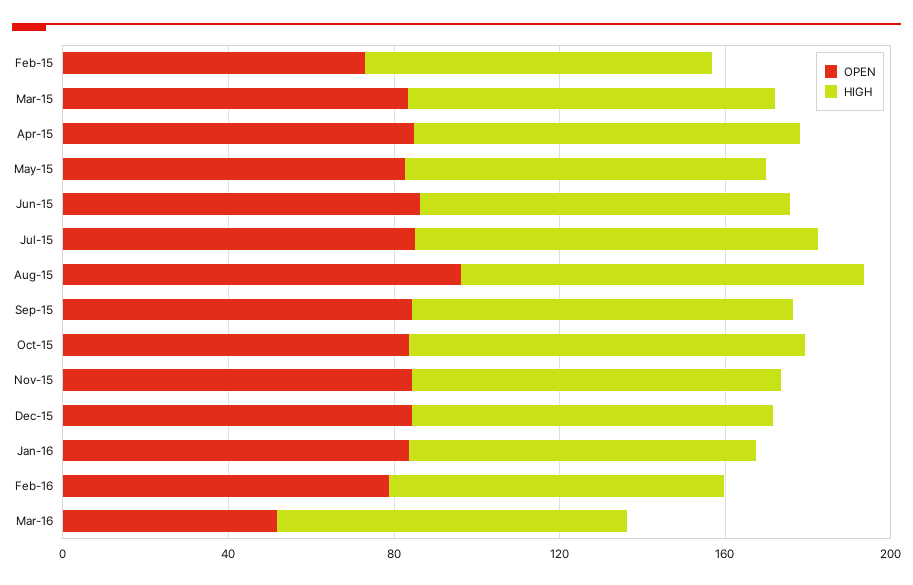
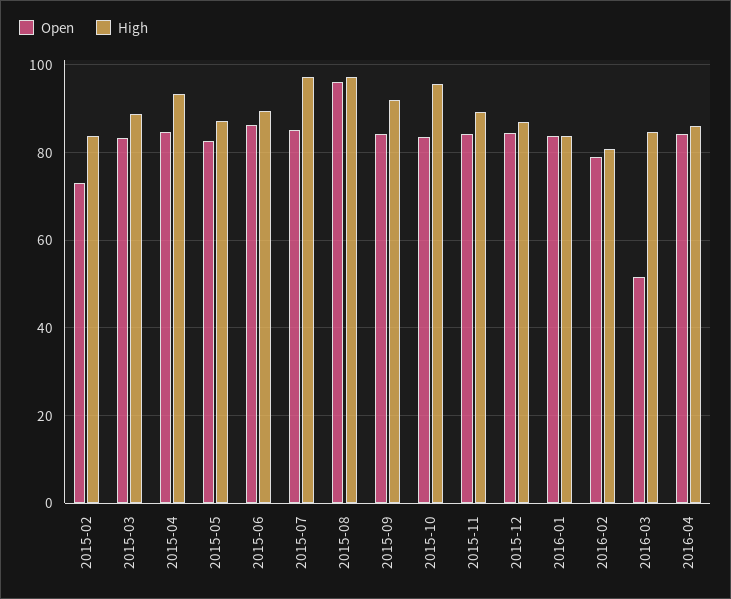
OPEN, 2016-04: none -> 84
HIGH, 2016-04: none -> 86

